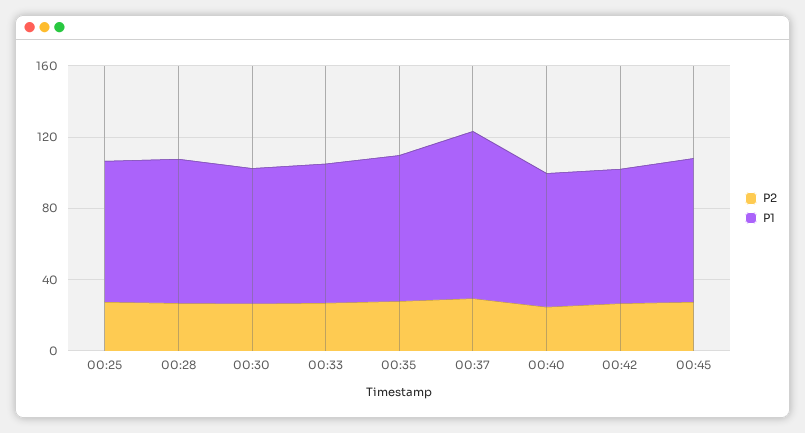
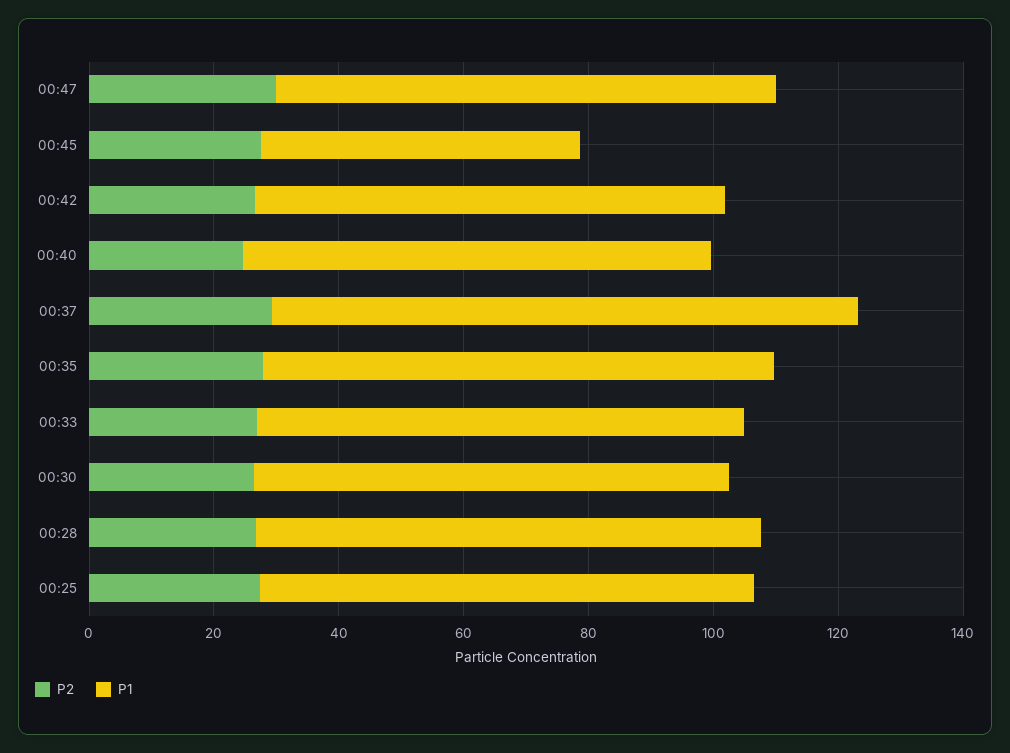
P1, 00:45: 80 -> 50
P2, 00:47: none -> 30
P1, 00:47: none -> 80

